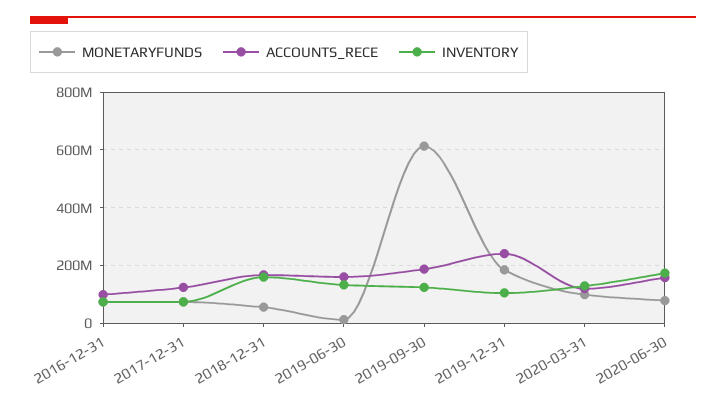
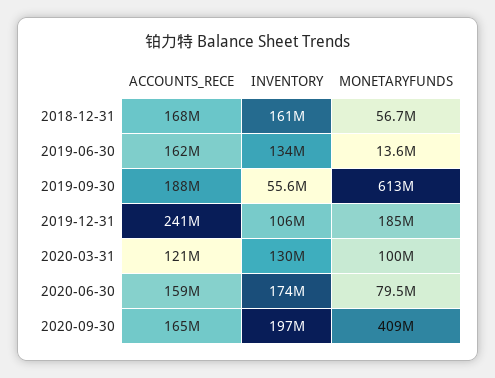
MONETARYFUNDS, 2016-12-31: 75000000 -> none
ACCOUNTS_RECE, 2016-12-31: 100000000 -> none
INVENTORY, 2016-12-31: 75000000 -> none
MONETARYFUNDS, 2017-12-31: 75000000 -> none
ACCOUNTS_RECE, 2017-12-31: 125000000 -> none
INVENTORY, 2017-12-31: 75000000 -> none
INVENTORY, 2019-09-30: 125000000 -> 55600000
ACCOUNTS_RECE, 2020-09-30: none -> 165000000
INVENTORY, 2020-09-30: none -> 197000000
MONETARYFUNDS, 2020-09-30: none -> 409000000

